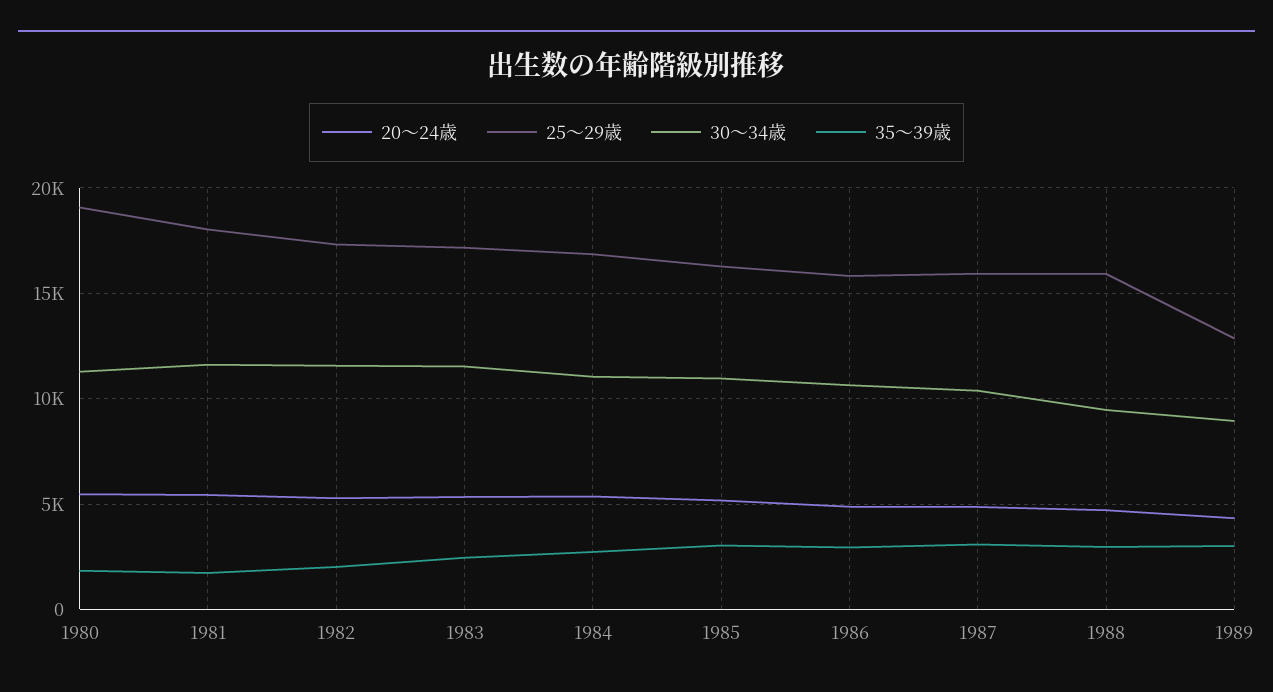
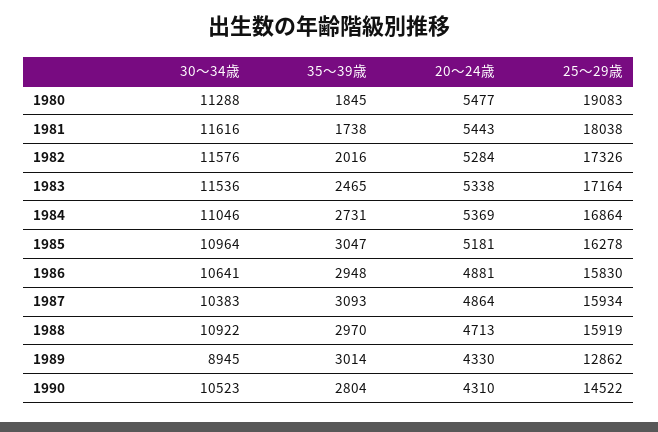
30～34歳, 1988: 9500 -> 10922
30～34歳, 1990: none -> 10523
35～39歳, 1990: none -> 2804
20～24歳, 1990: none -> 4310
25～29歳, 1990: none -> 14522

